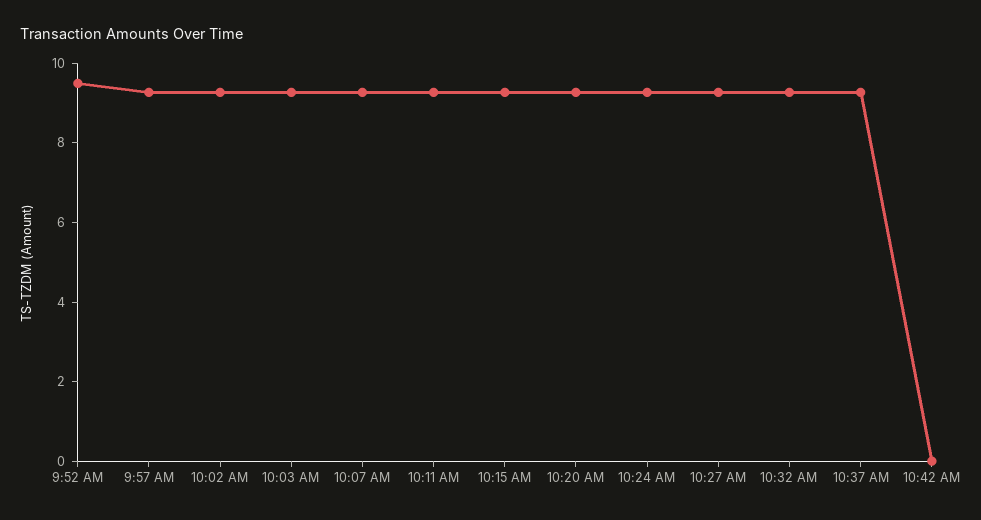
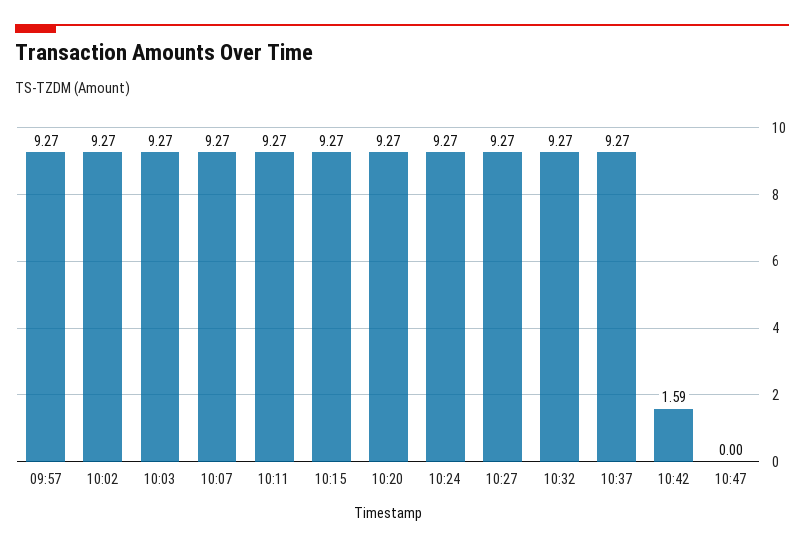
9:52 AM: 9.5 -> none
10:42 AM: 0 -> 1.59
10:47: none -> 0

